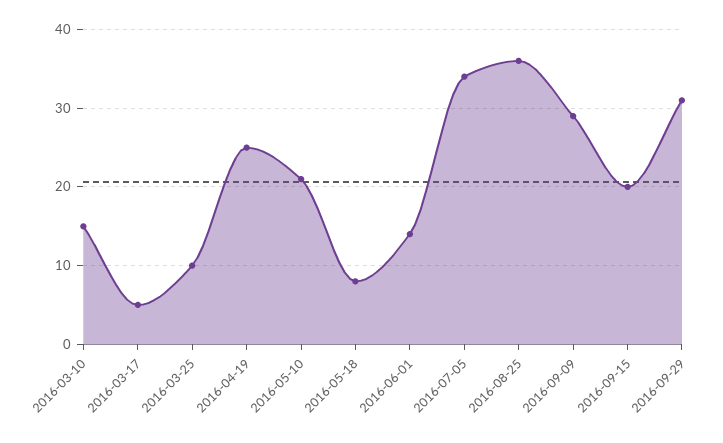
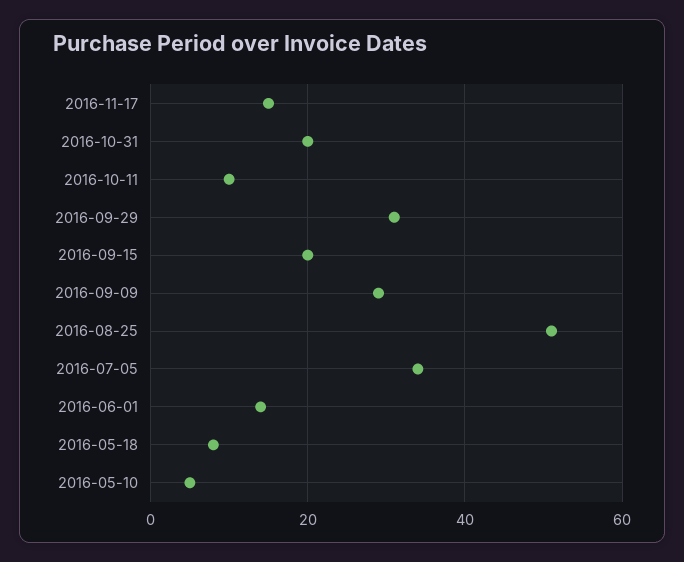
2016-03-10: 15 -> none
2016-03-17: 5 -> none
2016-03-25: 10 -> none
2016-04-19: 25 -> none
2016-05-10: 21 -> 5
2016-08-25: 36 -> 50
2016-11-17: none -> 15
2016-10-31: none -> 20
2016-10-11: none -> 10

